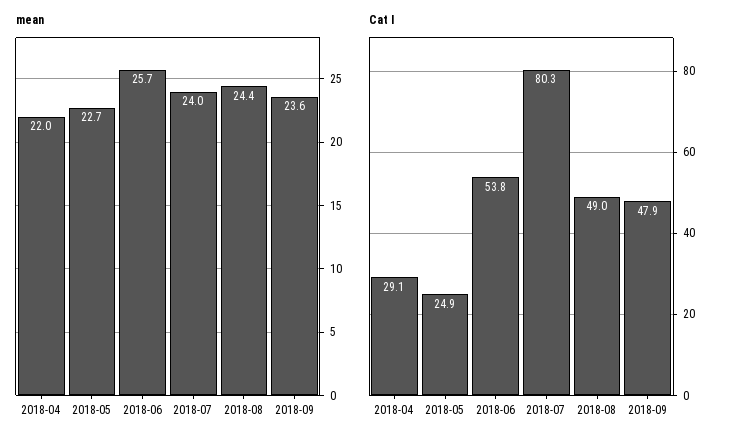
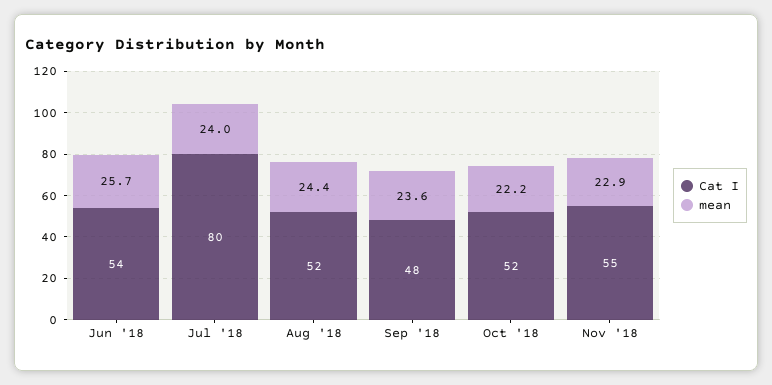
mean, 2018-04: 22 -> none
mean, 2018-05: 22.7 -> none
Cat I, 2018-04: 29.1 -> none
Cat I, 2018-05: 24.9 -> none
Cat I, 2018-08: 49 -> 52
Cat I, Oct '18: none -> 52
mean, Oct '18: none -> 22.2
Cat I, Nov '18: none -> 55
mean, Nov '18: none -> 22.9

